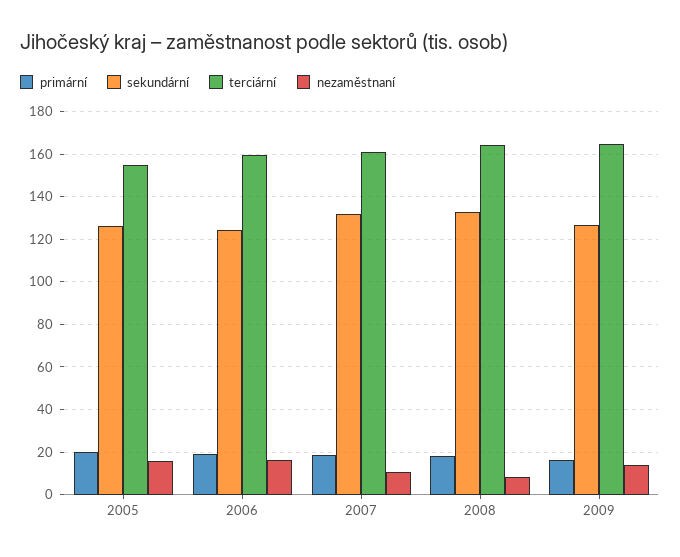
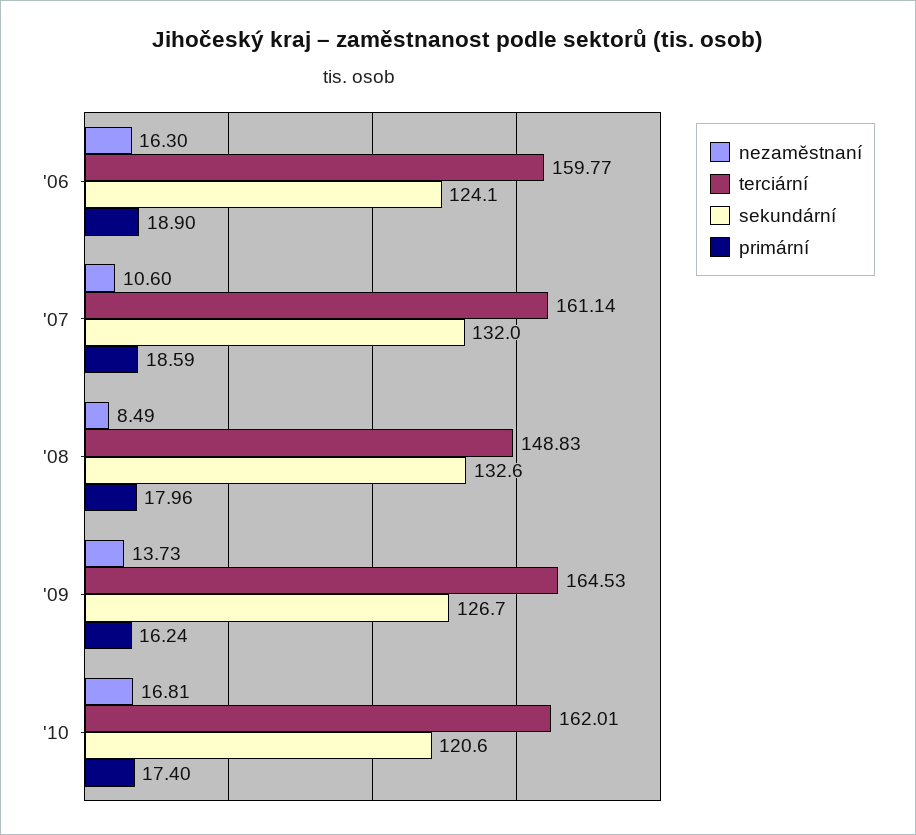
primární, 2005: 20 -> none
sekundární, 2005: 125 -> none
terciární, 2005: 155 -> none
nezaměstnaní, 2005: 15 -> none
terciární, 2008: 165 -> 148.83
nezaměstnaní, '10: none -> 16.81
terciární, '10: none -> 162.01
sekundární, '10: none -> 120.6
primární, '10: none -> 17.4

